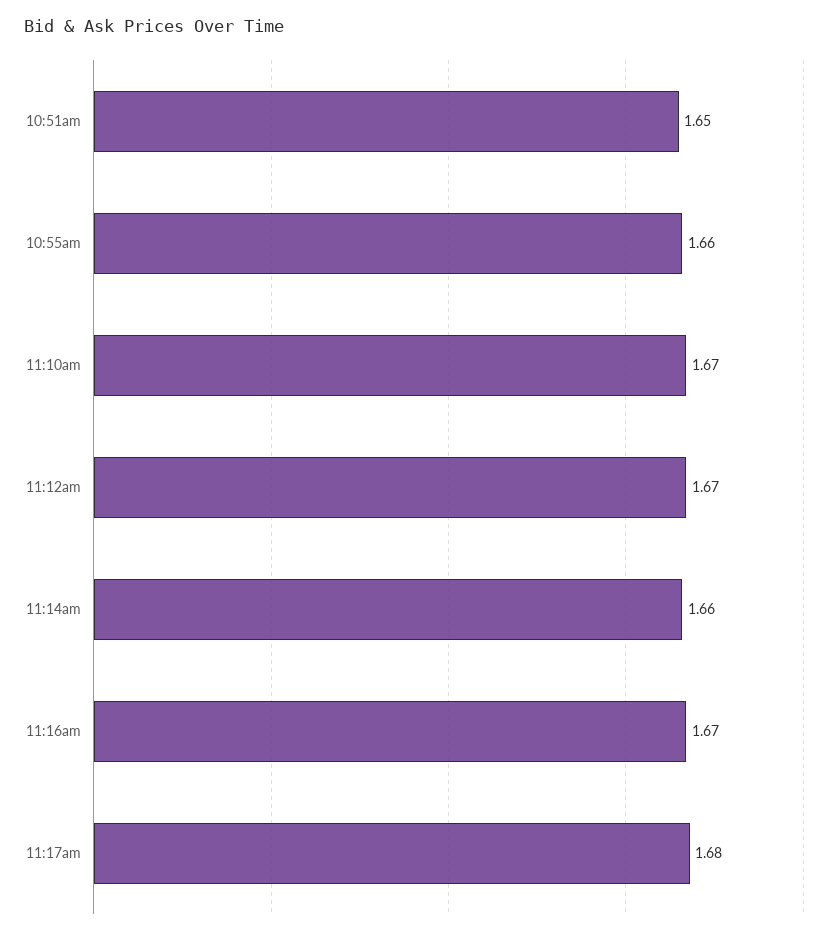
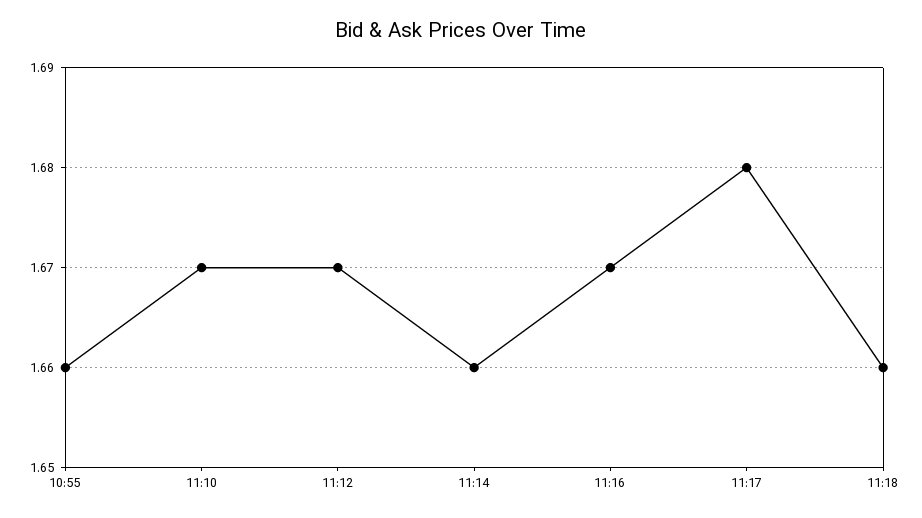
10:51am: 1.65 -> none
11:18: none -> 1.66

